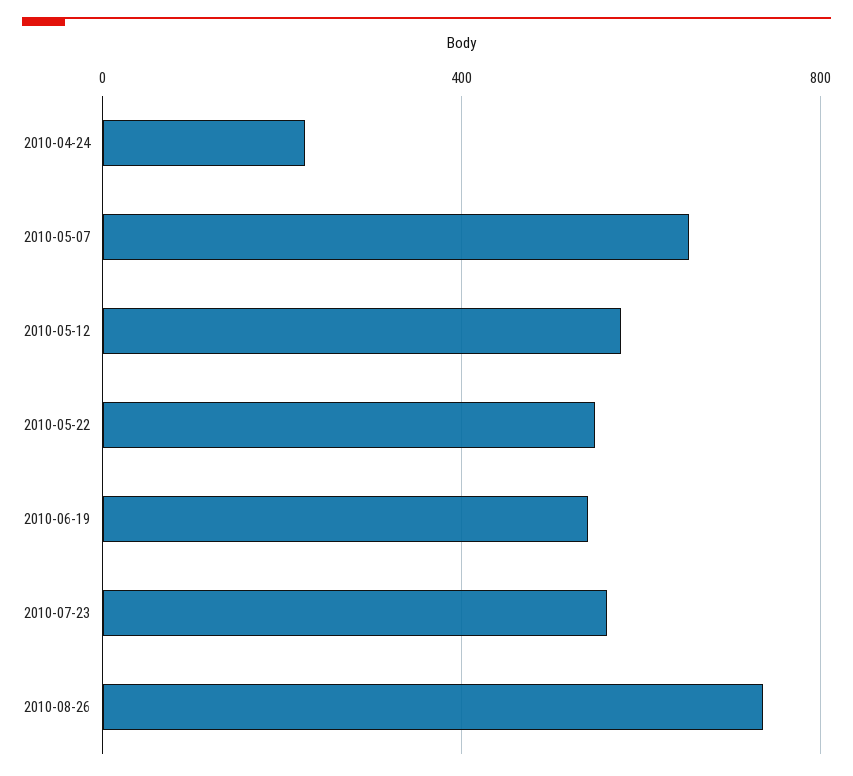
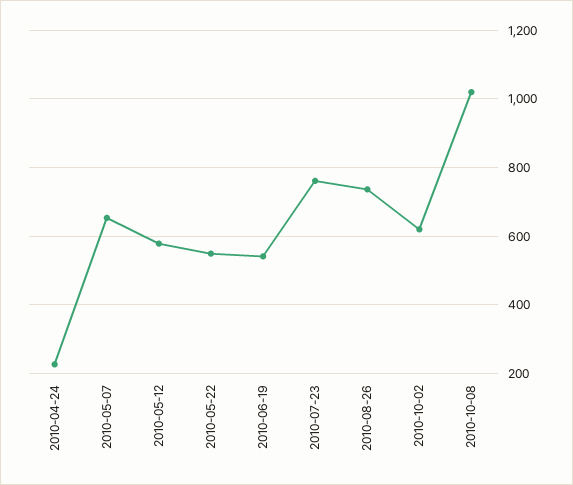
2010-07-23: 550 -> 760
2010-10-02: none -> 620
2010-10-08: none -> 1020

